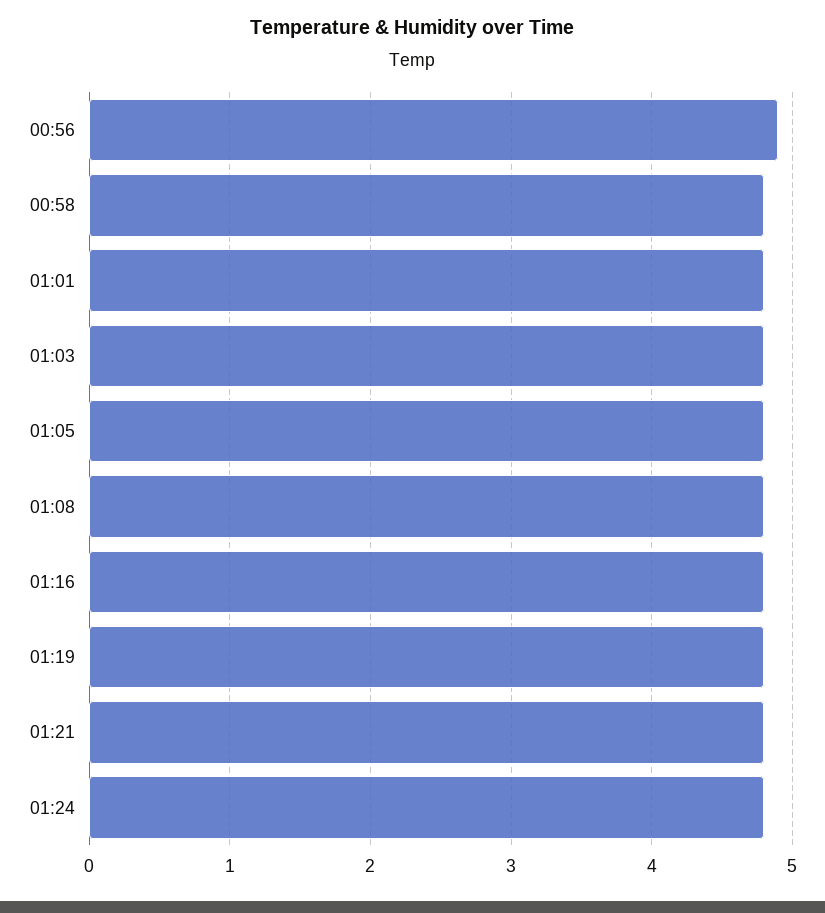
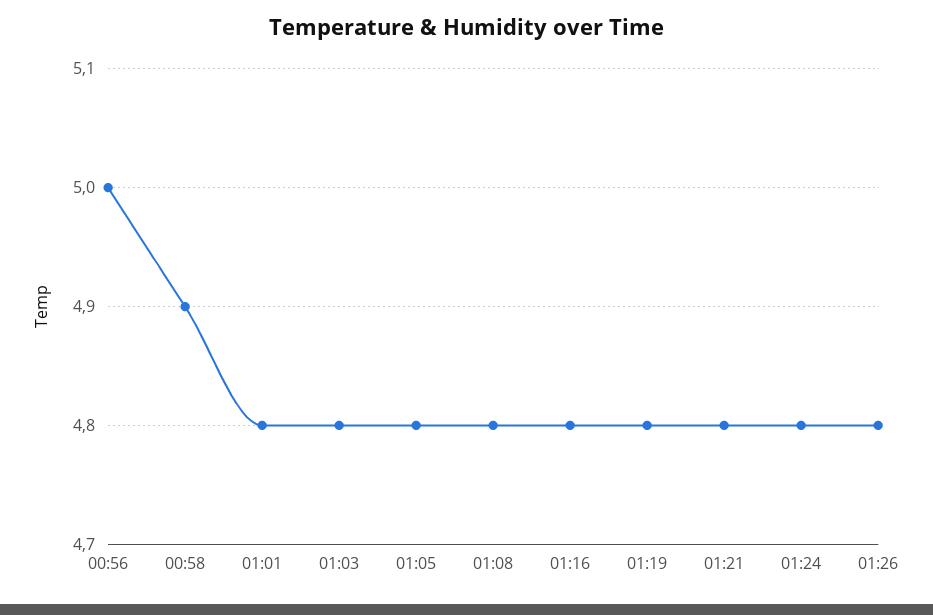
00:56: 4.9 -> 5
00:58: 4.8 -> 4.9
01:26: none -> 4.8

